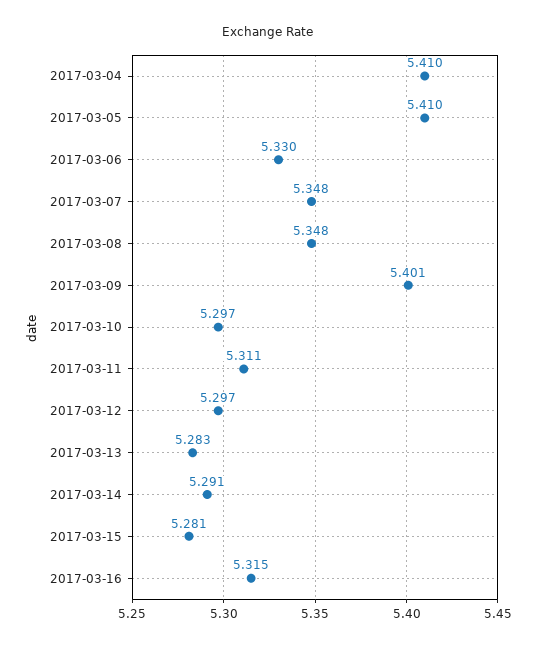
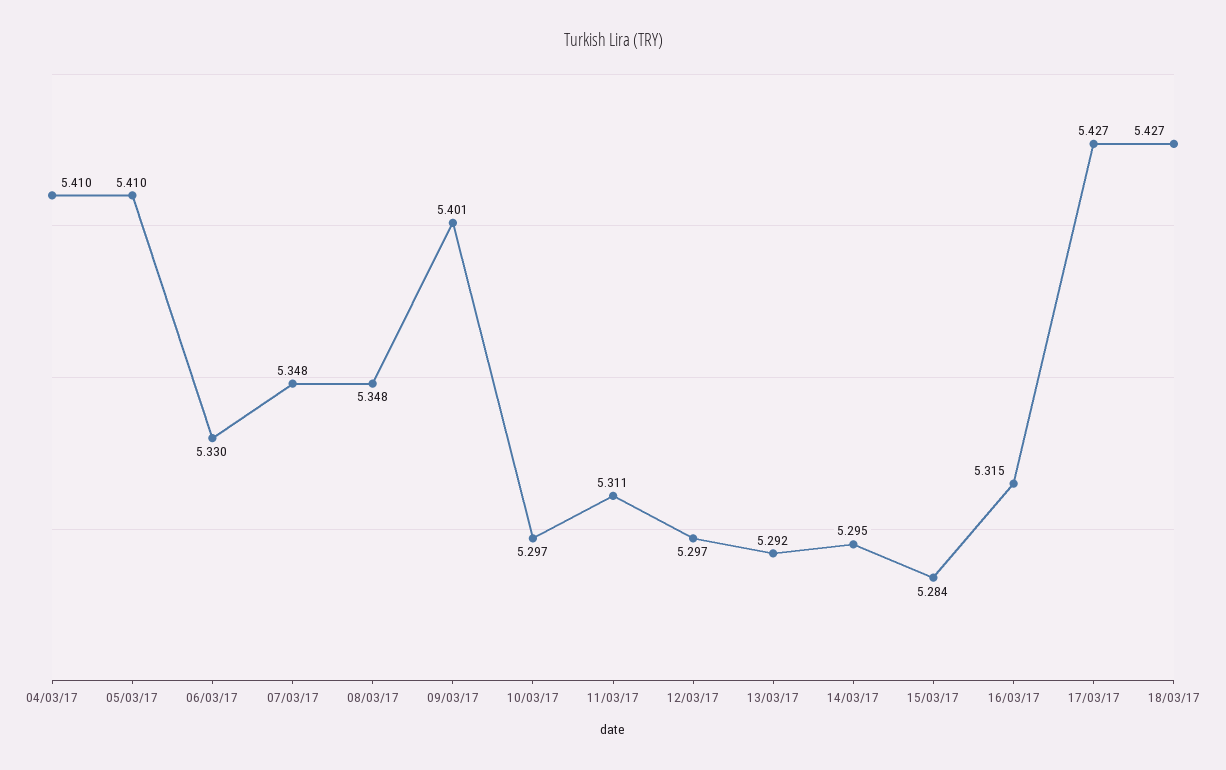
2017-03-13: 5.283 -> 5.292
2017-03-14: 5.291 -> 5.295
2017-03-15: 5.281 -> 5.284
17/03/17: none -> 5.427
18/03/17: none -> 5.427

